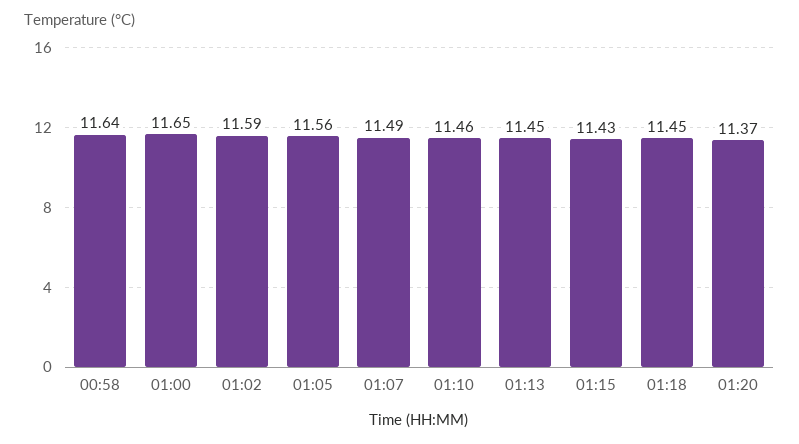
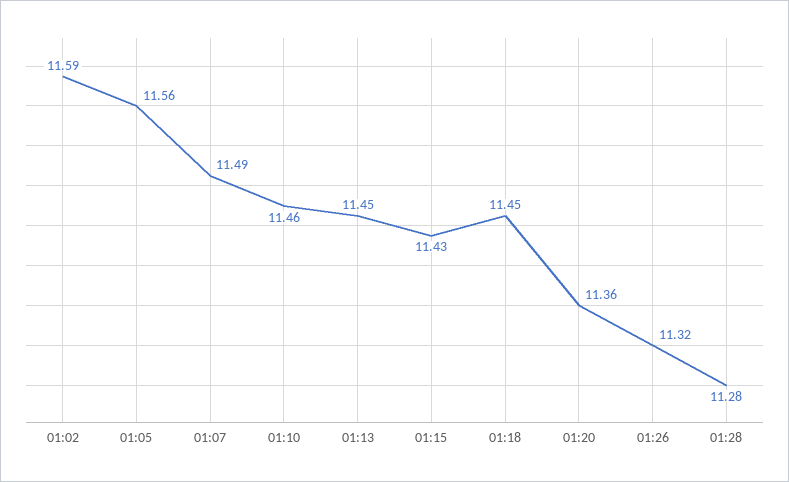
00:58: 11.64 -> none
01:00: 11.65 -> none
01:20: 11.37 -> 11.36
01:26: none -> 11.32
01:28: none -> 11.28

